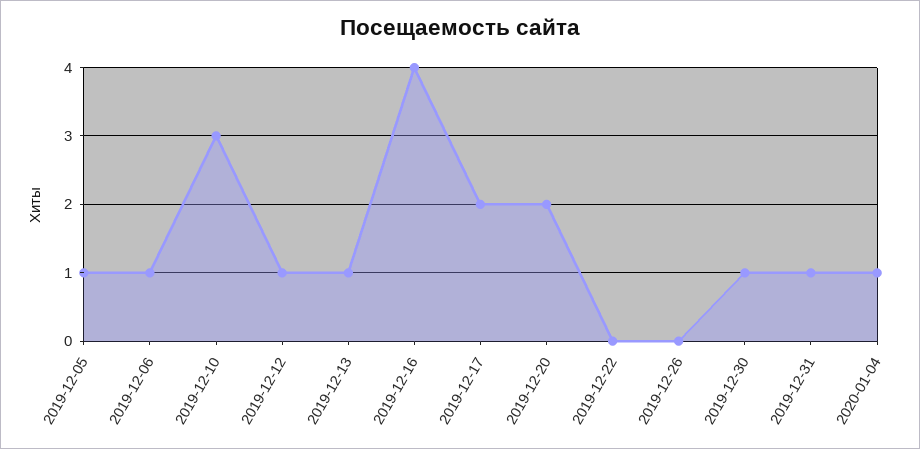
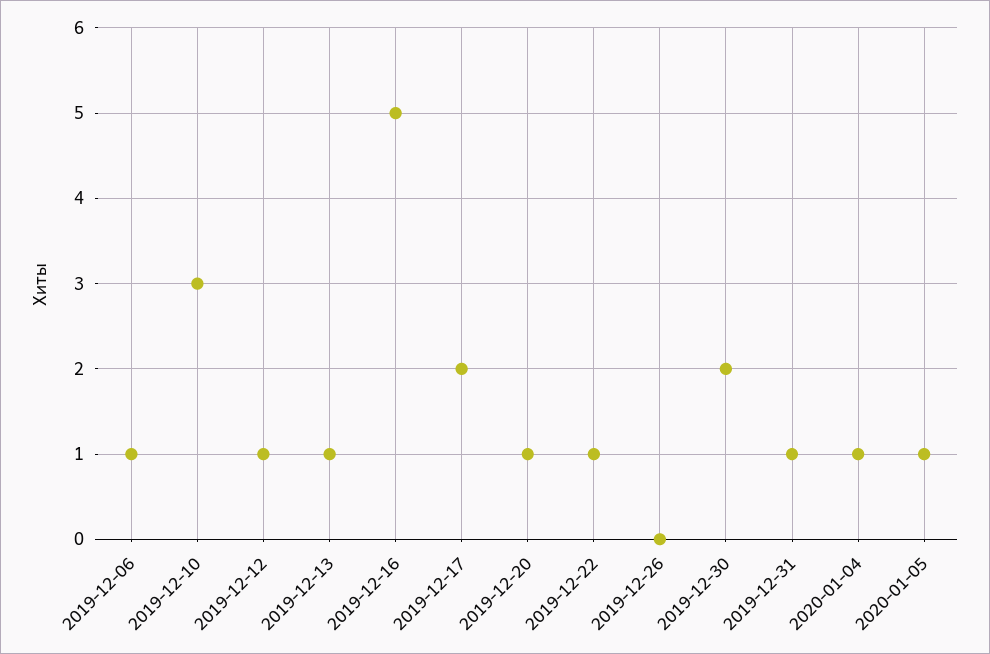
2019-12-05: 1 -> none
2019-12-16: 4 -> 5
2019-12-20: 2 -> 1
2019-12-22: 0 -> 1
2019-12-30: 1 -> 2
2020-01-05: none -> 1

